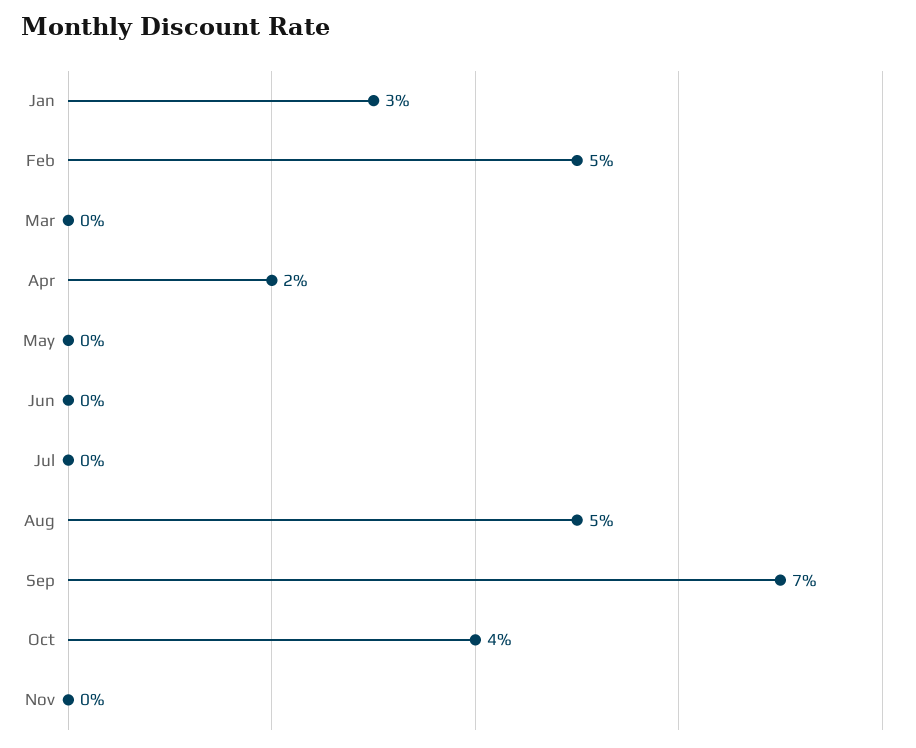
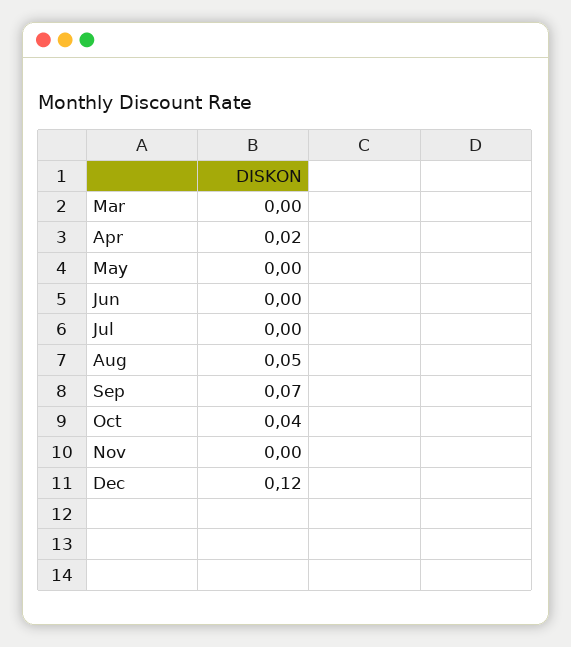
Jan: 0.03 -> none
Feb: 0.05 -> none
Dec: none -> 0.12

